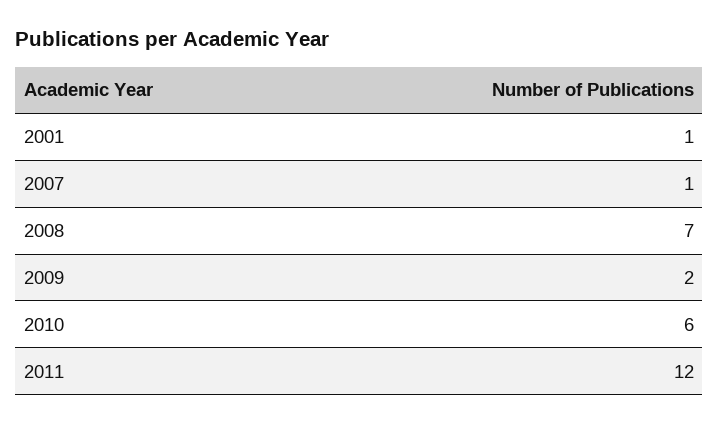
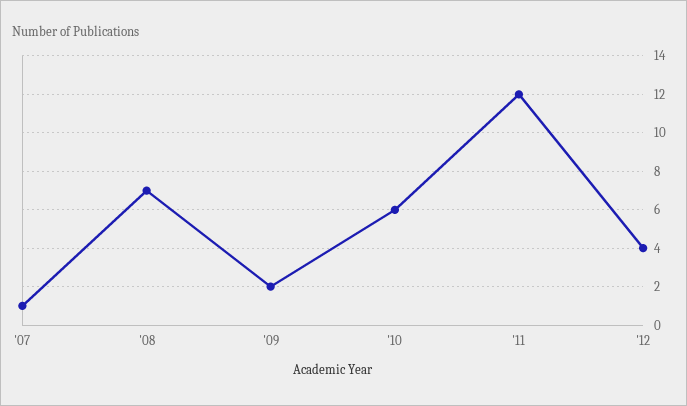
2001: 1 -> none
'12: none -> 4

